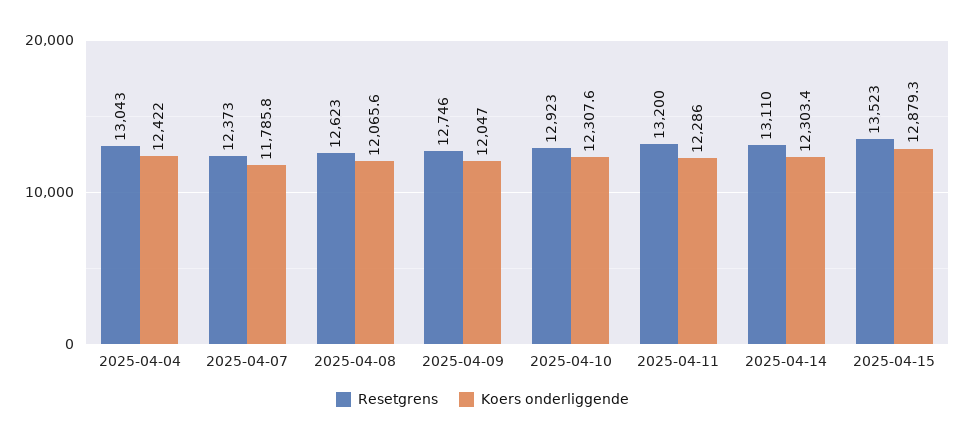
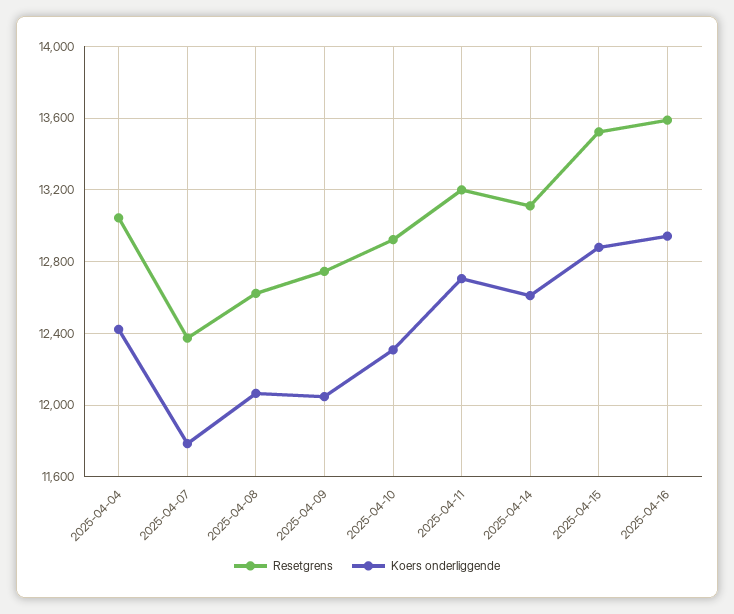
Koers onderliggende, 2025-04-11: 12286 -> 12700
Koers onderliggende, 2025-04-14: 12303.4 -> 12600
Resetgrens, 2025-04-16: none -> 13600
Koers onderliggende, 2025-04-16: none -> 12950

